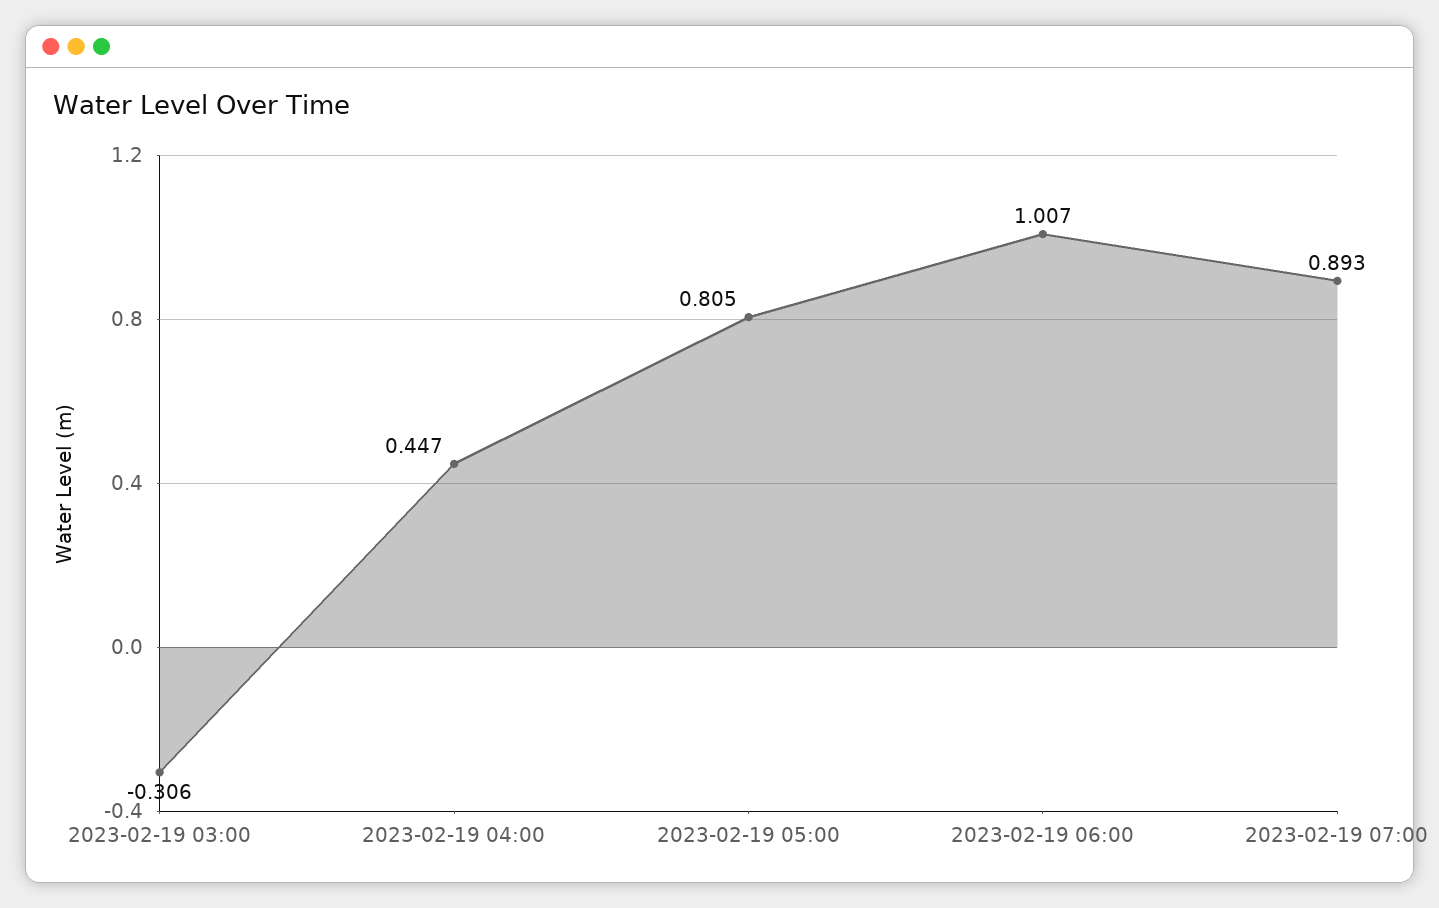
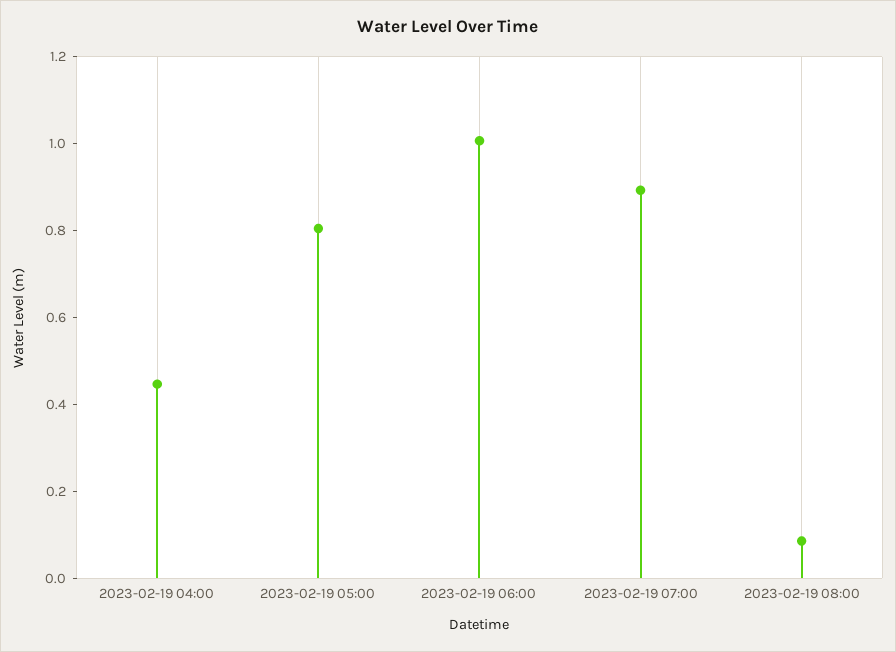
2023-02-19 03:00: -0.306 -> none
2023-02-19 08:00: none -> 0.1

